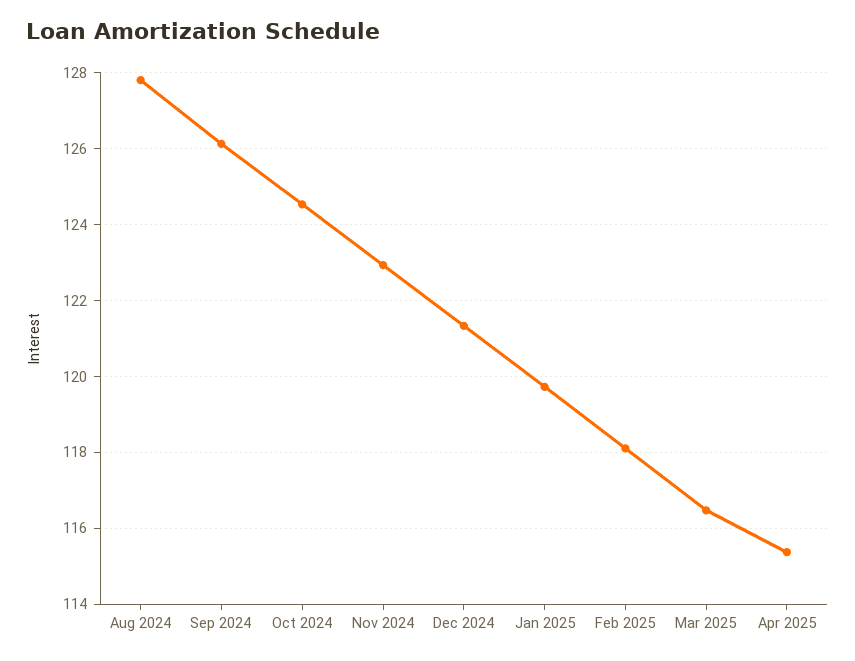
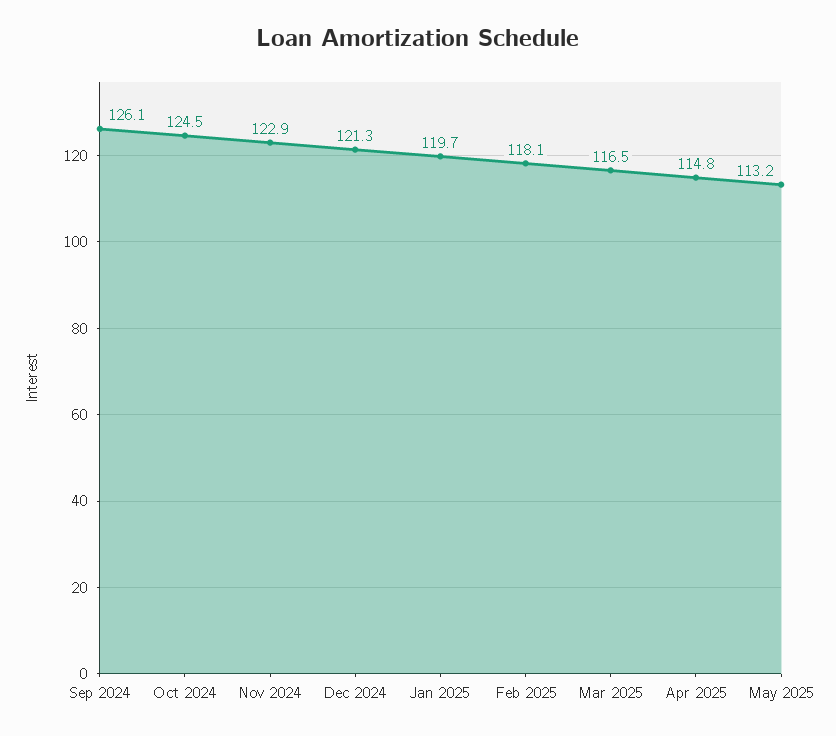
Aug 2024: 127.8 -> none
Apr 2025: 115.4 -> 114.8
May 2025: none -> 113.2

